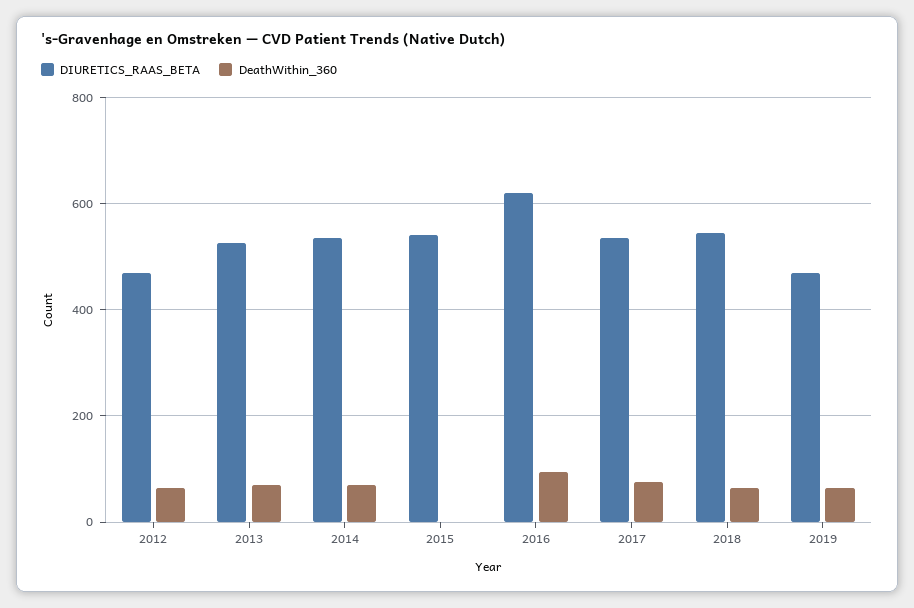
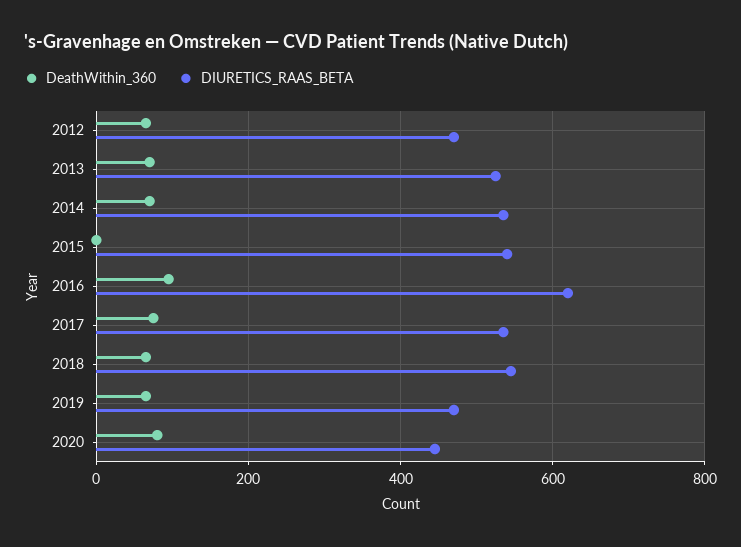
DeathWithin_360, 2020: none -> 80
DIURETICS_RAAS_BETA, 2020: none -> 440

